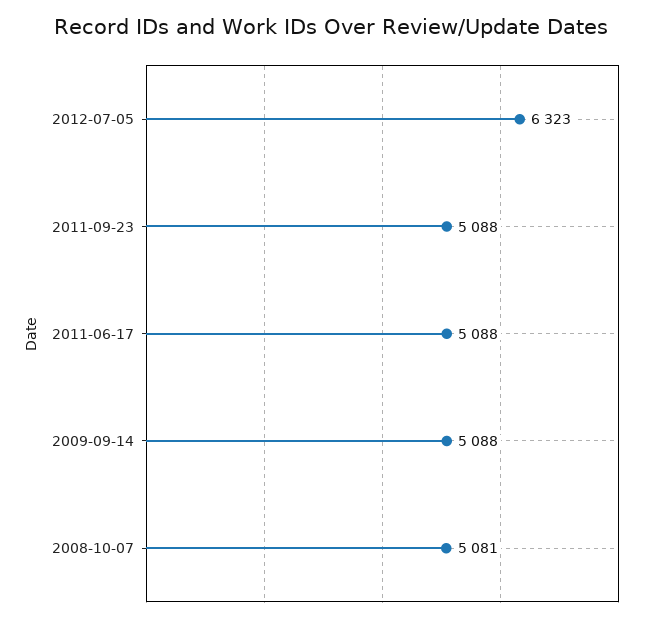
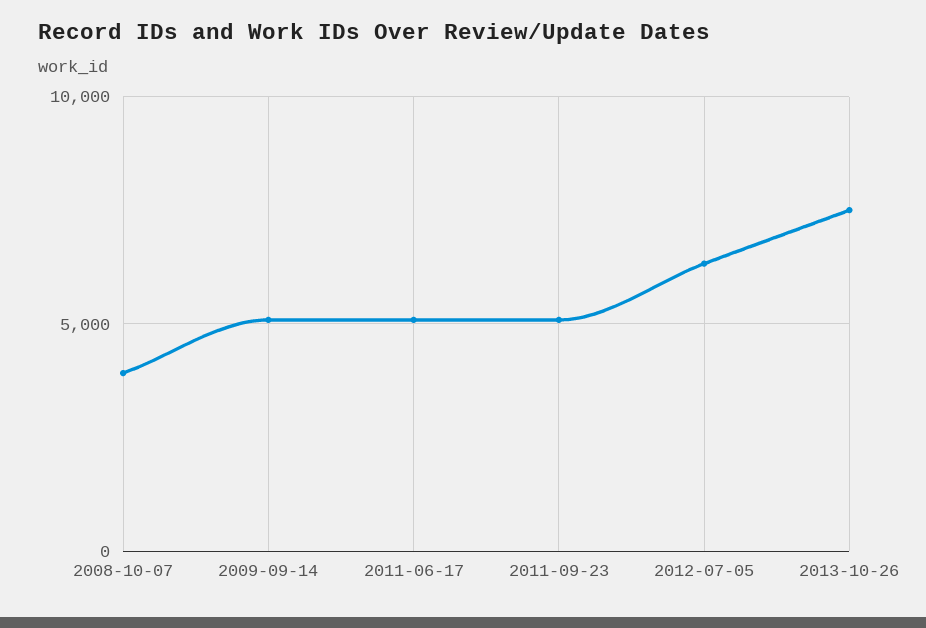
2008-10-07: 5081 -> 4000
2013-10-26: none -> 7500

